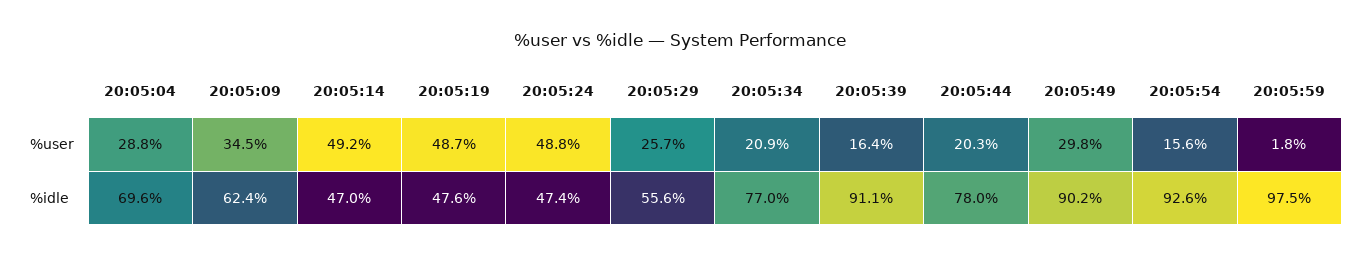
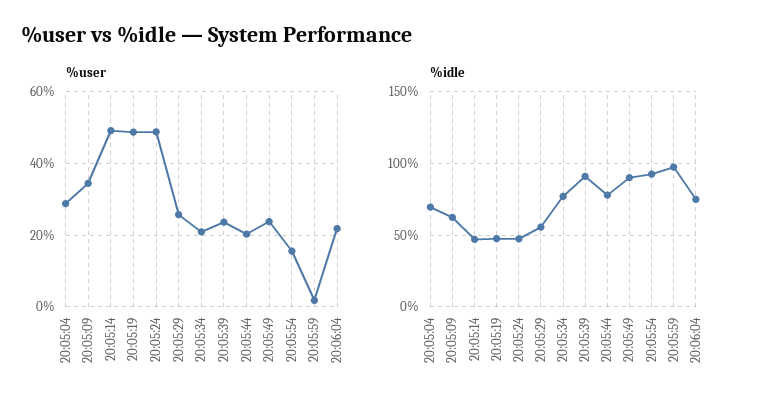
%user, 20:05:39: 16.4 -> 24
%user, 20:05:49: 29.8 -> 24
%user, 20:06:04: none -> 22
%idle, 20:06:04: none -> 75

